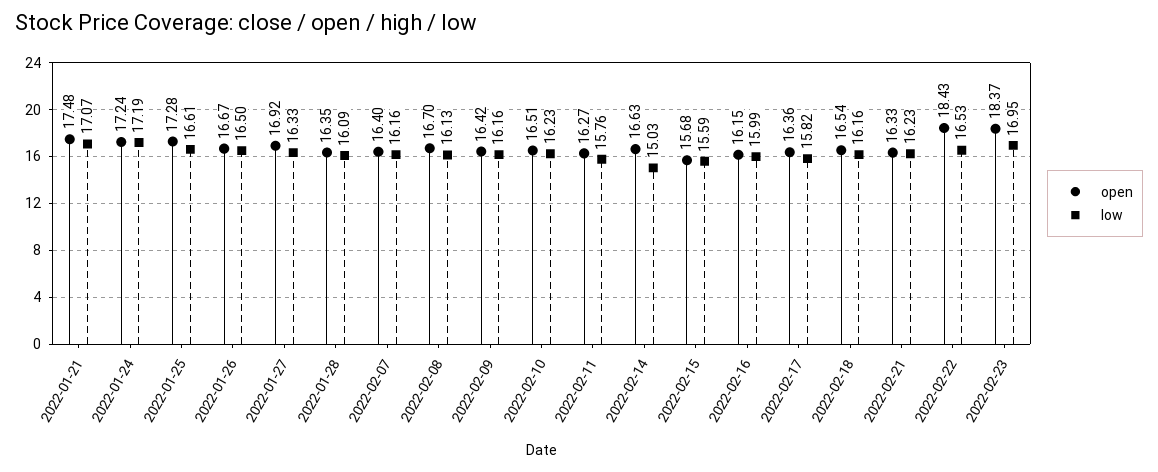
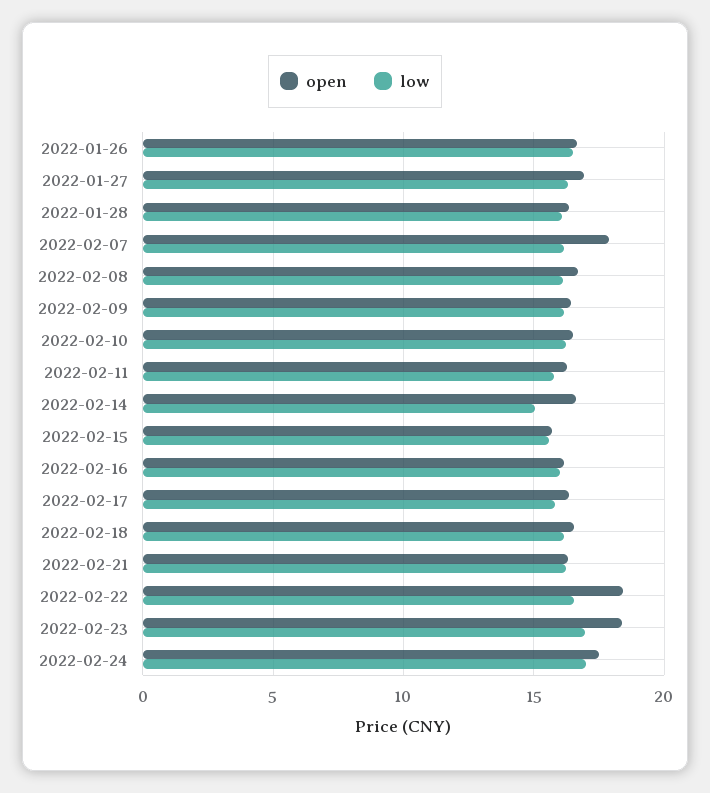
open, 2022-01-21: 17.48 -> none
low, 2022-01-21: 17.07 -> none
open, 2022-01-24: 17.24 -> none
low, 2022-01-24: 17.19 -> none
open, 2022-01-25: 17.28 -> none
low, 2022-01-25: 16.61 -> none
open, 2022-02-07: 16.4 -> 18
open, 2022-02-24: none -> 17.5
low, 2022-02-24: none -> 17

